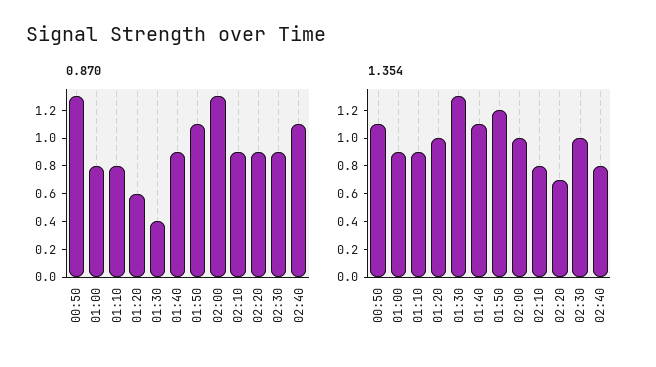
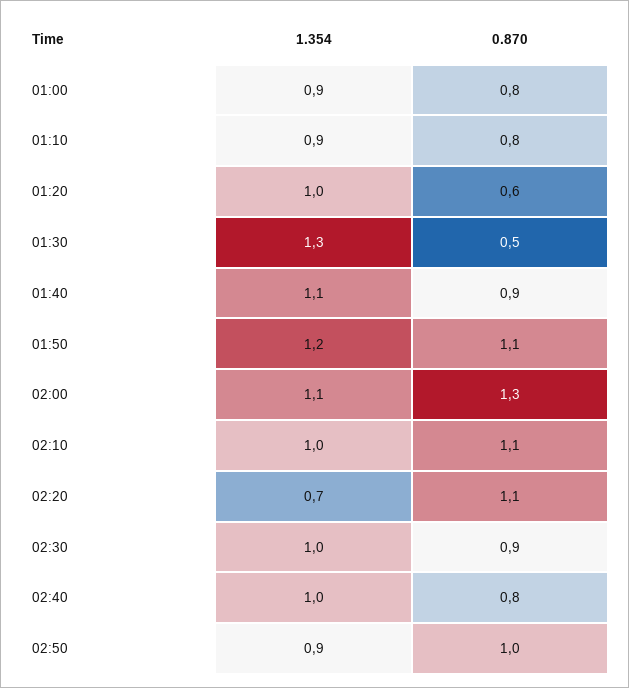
0.870, 00:50: 1.3 -> none
0.870, 01:30: 0.4 -> 0.5
0.870, 02:10: 0.9 -> 1.1
0.870, 02:20: 0.9 -> 1.1
0.870, 02:40: 1.1 -> 0.8
1.354, 00:50: 1.1 -> none
1.354, 02:00: 1 -> 1.1
1.354, 02:10: 0.8 -> 1
1.354, 02:40: 0.8 -> 1
1.354, 02:50: none -> 0.9
0.870, 02:50: none -> 1

